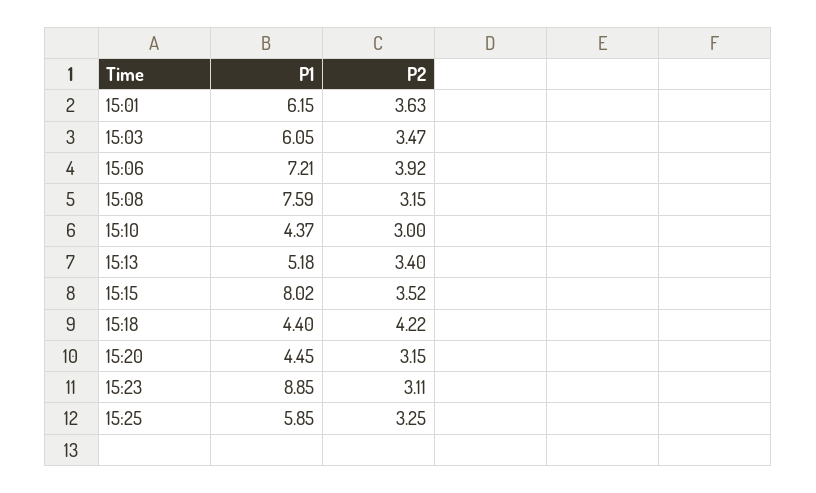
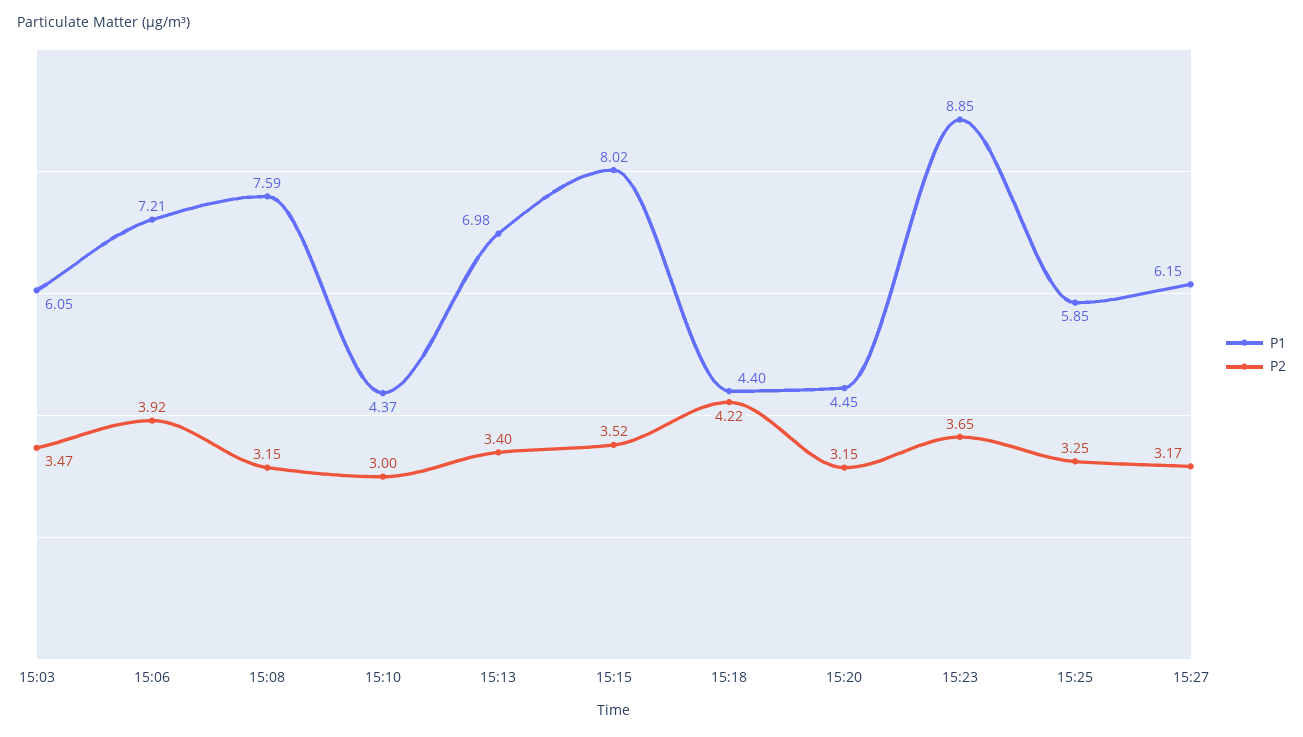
P1, 15:01: 6.15 -> none
P2, 15:01: 3.63 -> none
P1, 15:13: 5.18 -> 6.98
P2, 15:23: 3.11 -> 3.65
P1, 15:27: none -> 6.15
P2, 15:27: none -> 3.17

